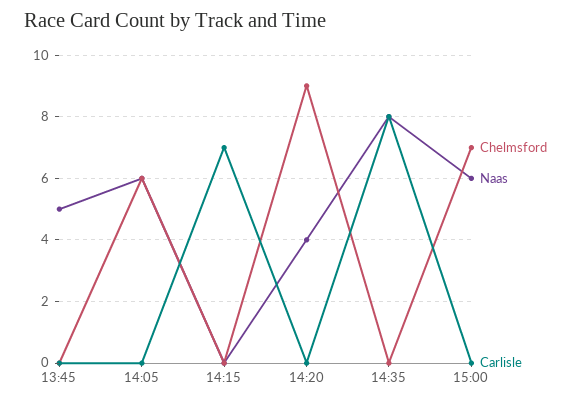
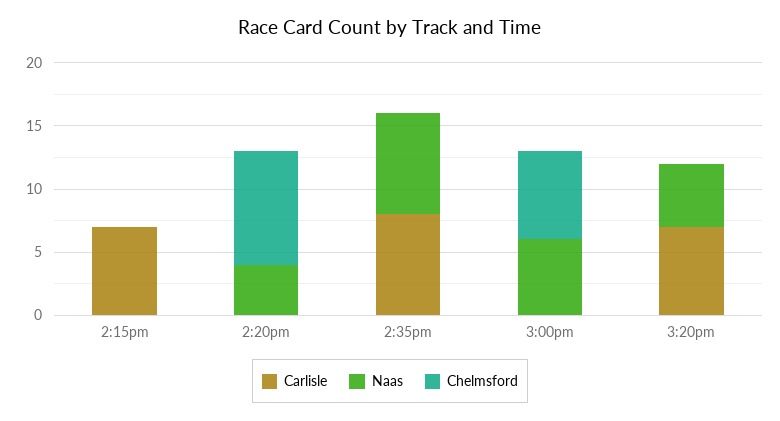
Chelmsford, 13:45: 0 -> none
Naas, 13:45: 5 -> none
Carlisle, 13:45: 0 -> none
Chelmsford, 14:05: 6 -> none
Naas, 14:05: 6 -> none
Carlisle, 14:05: 0 -> none
Carlisle, 3:20pm: none -> 7
Naas, 3:20pm: none -> 5
Chelmsford, 3:20pm: none -> 0

